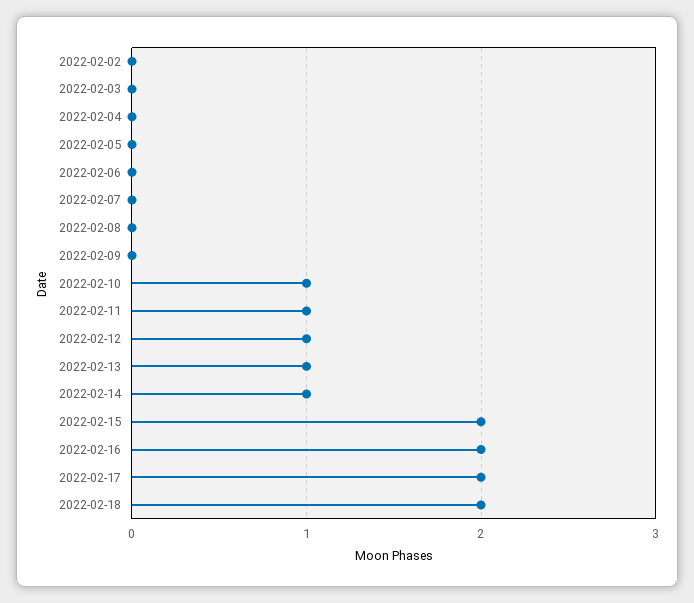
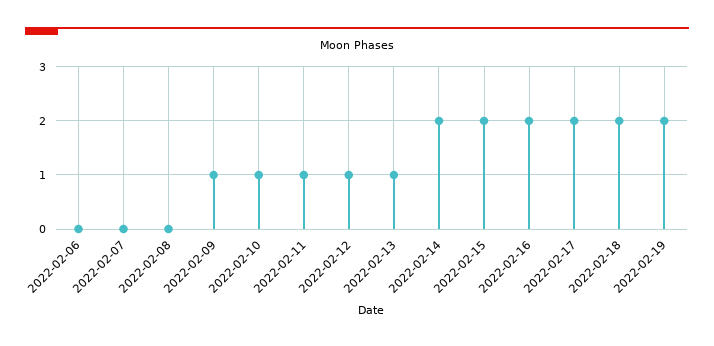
2022-02-02: 0 -> none
2022-02-03: 0 -> none
2022-02-04: 0 -> none
2022-02-05: 0 -> none
2022-02-09: 0 -> 1
2022-02-14: 1 -> 2
2022-02-19: none -> 2

